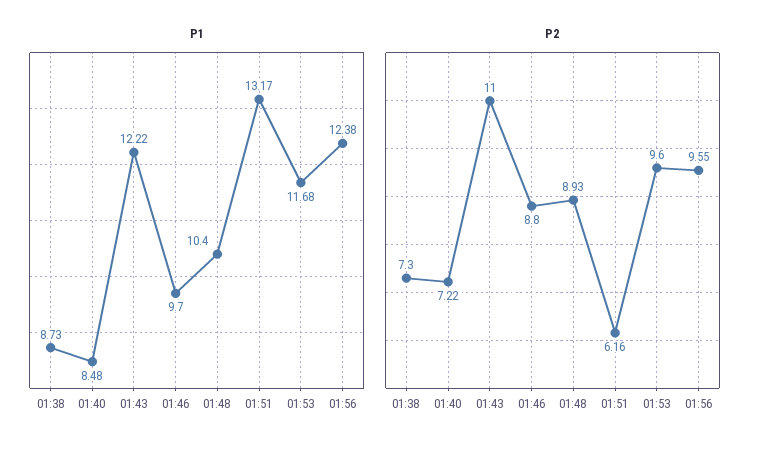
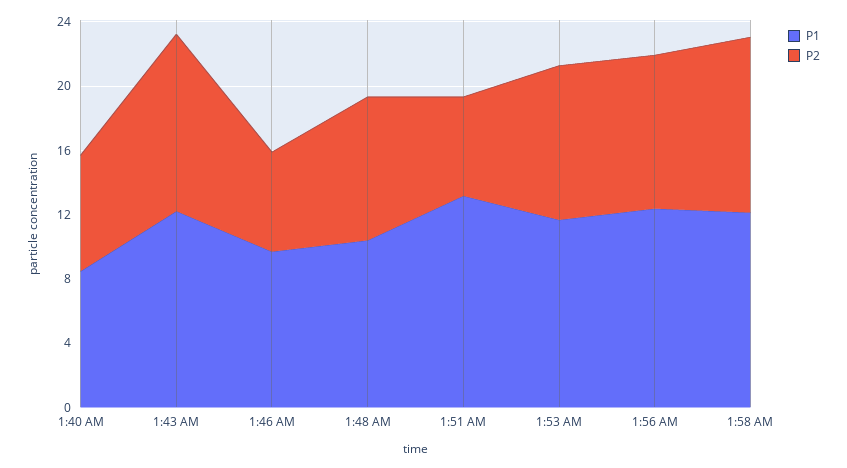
P1, 01:38: 8.73 -> none
P2, 01:38: 7.3 -> none
P2, 01:46: 8.8 -> 6
P1, 1:58 AM: none -> 12
P2, 1:58 AM: none -> 11

